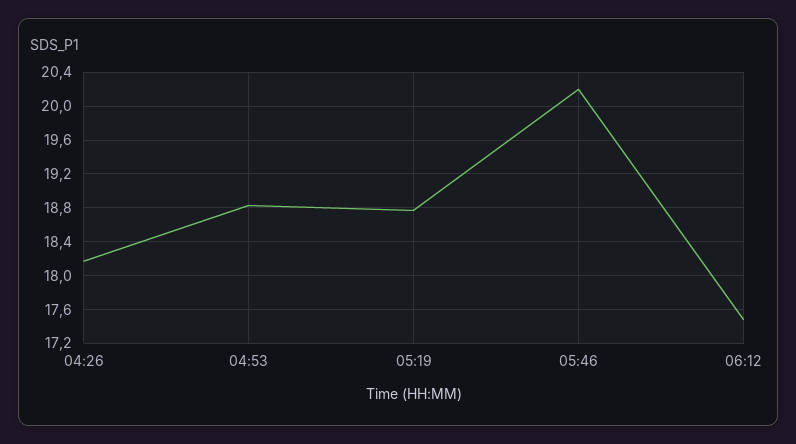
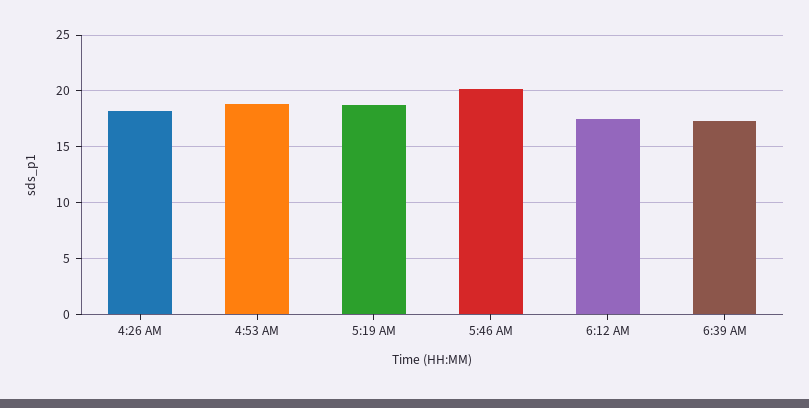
6:39 AM: none -> 17

